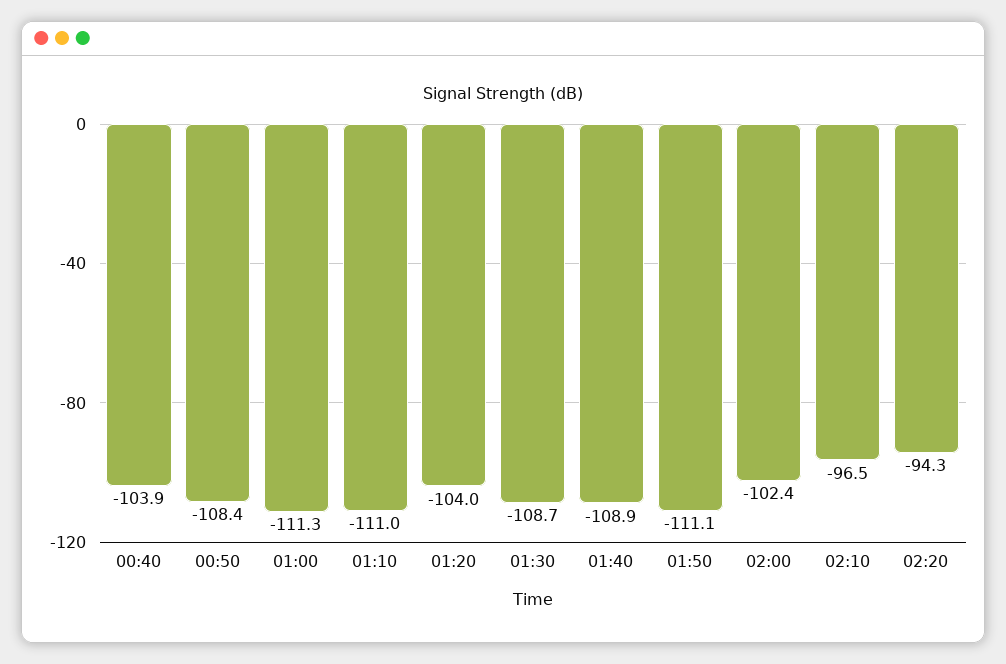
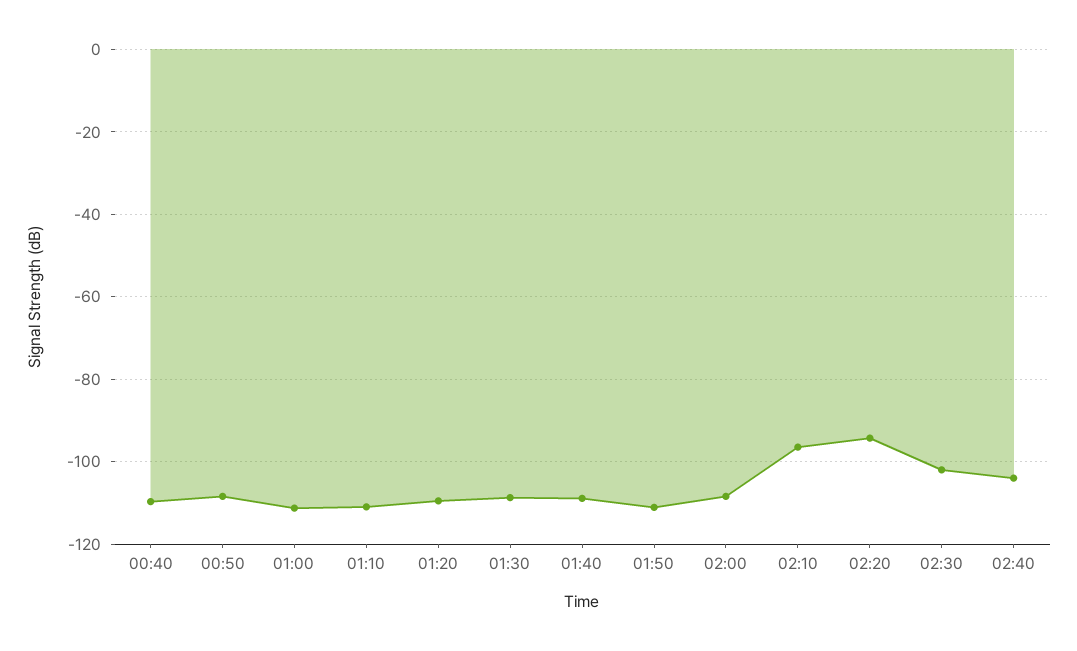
00:40: -103.9 -> -110
01:20: -104 -> -110
02:00: -102.4 -> -108
02:30: none -> -102
02:40: none -> -104

